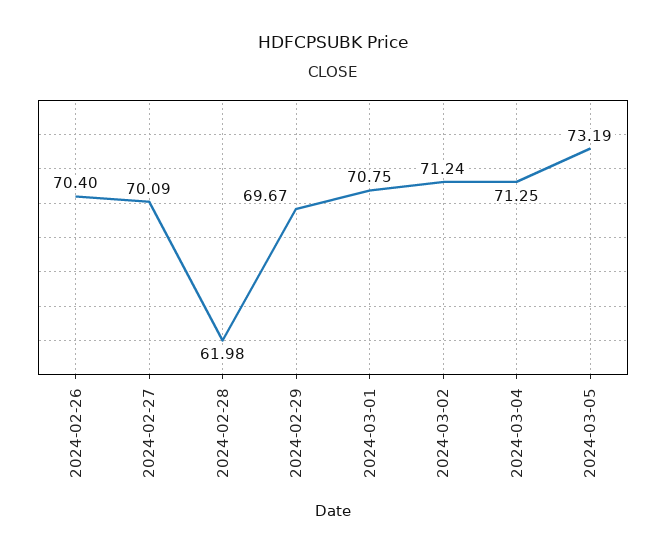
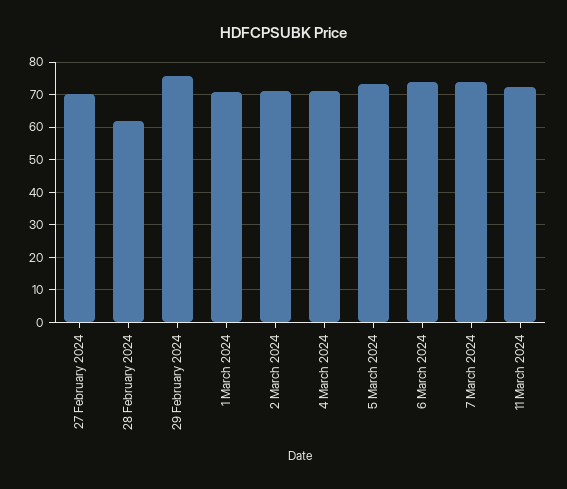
2024-02-26: 70.4 -> none
2024-02-29: 69.67 -> 76
6 March 2024: none -> 74
7 March 2024: none -> 74
11 March 2024: none -> 72

